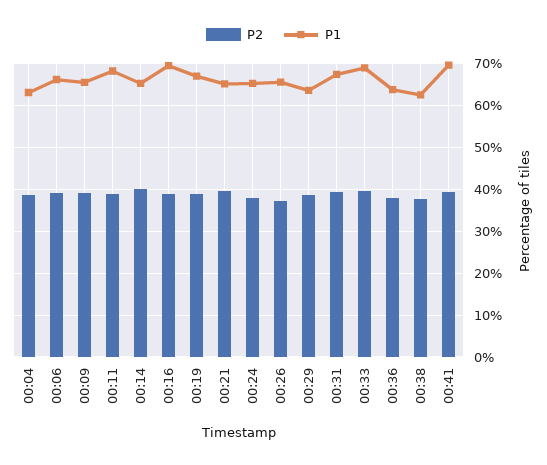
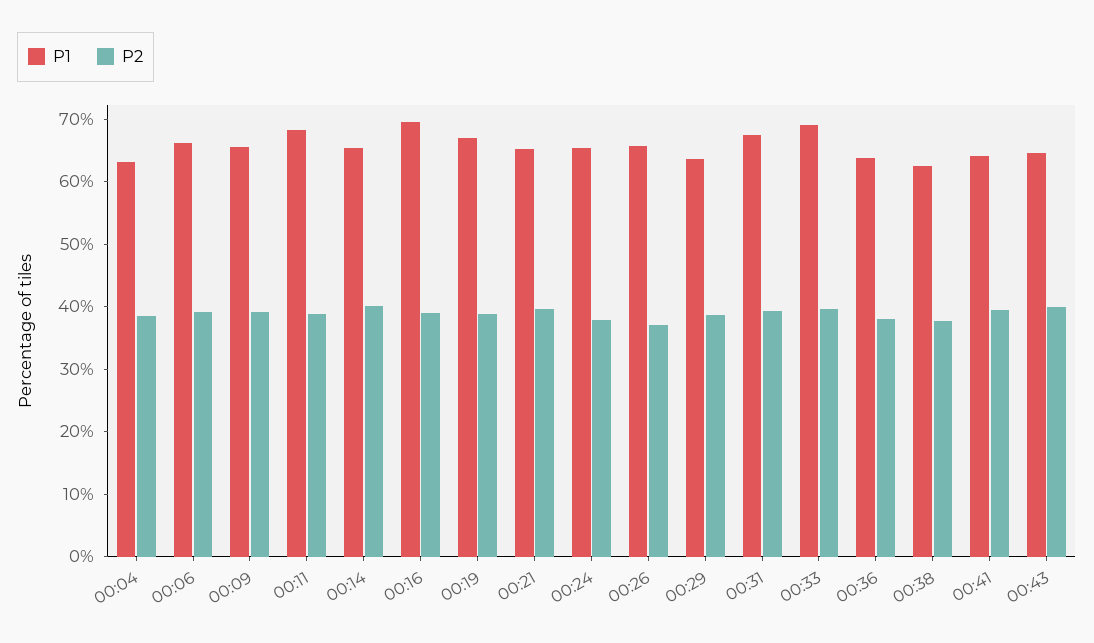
P1, 00:41: 70 -> 64
P1, 00:43: none -> 64
P2, 00:43: none -> 40

